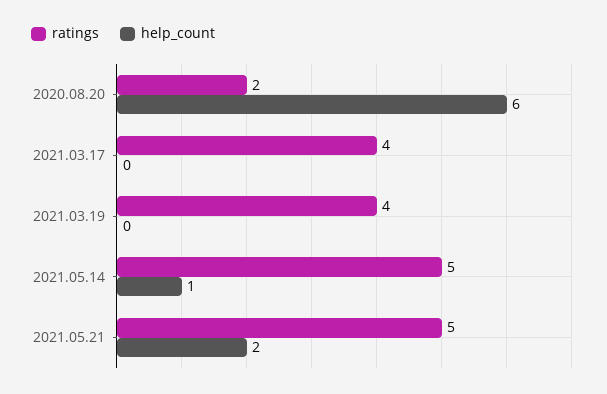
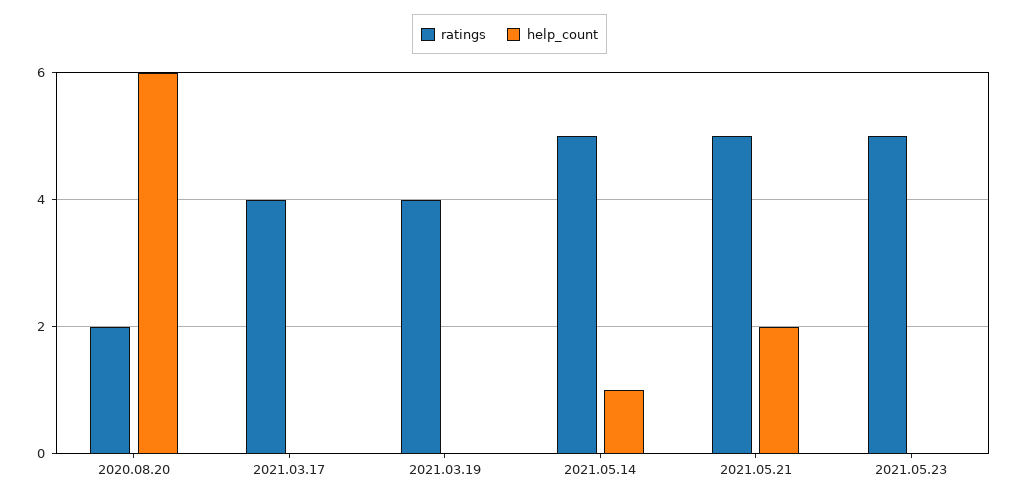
ratings, 2021.05.23: none -> 5
help_count, 2021.05.23: none -> 0

